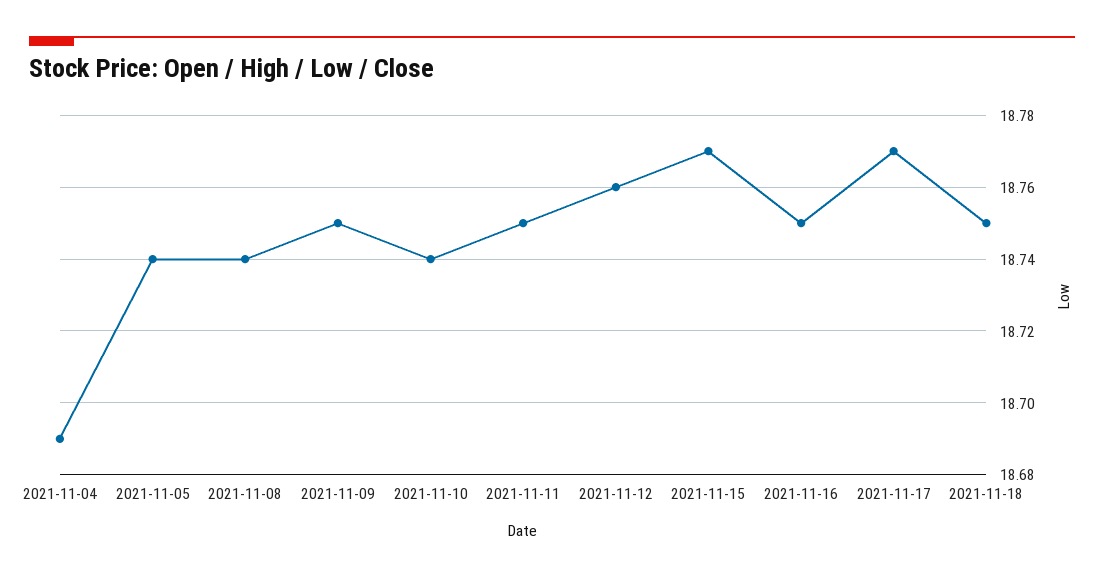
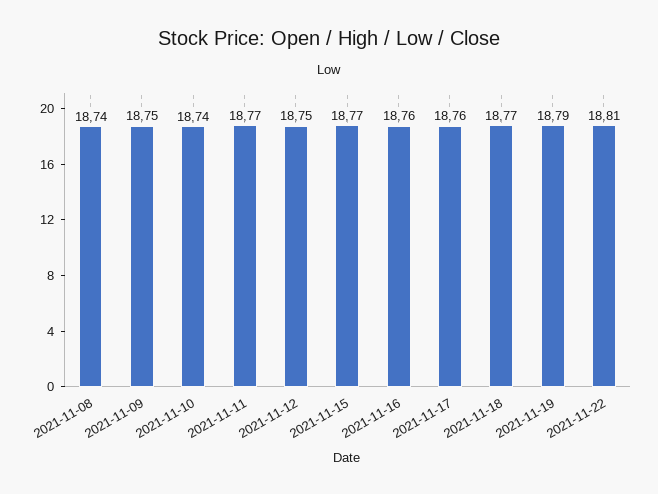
2021-11-04: 18.69 -> none
2021-11-05: 18.74 -> none
2021-11-11: 18.75 -> 18.77
2021-11-12: 18.76 -> 18.75
2021-11-16: 18.75 -> 18.76
2021-11-17: 18.77 -> 18.76
2021-11-18: 18.75 -> 18.77
2021-11-19: none -> 18.79
2021-11-22: none -> 18.81

